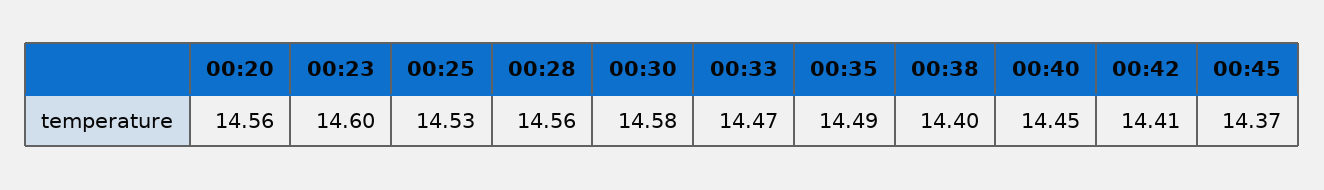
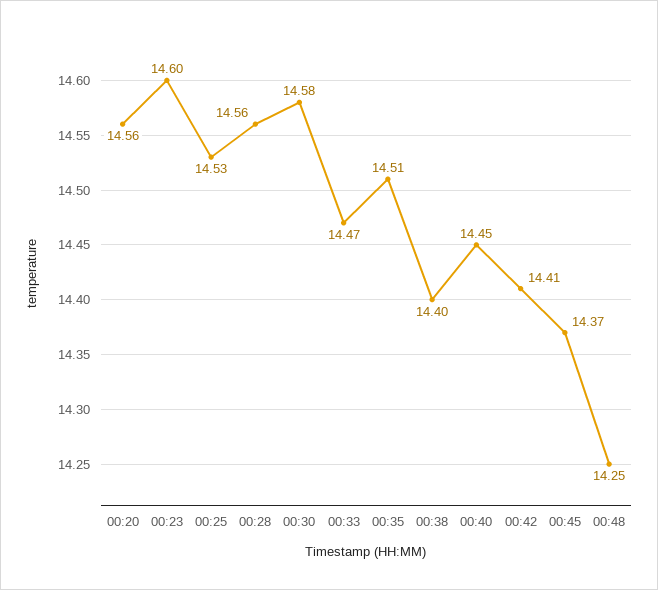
00:35: 14.49 -> 14.51
00:48: none -> 14.25

